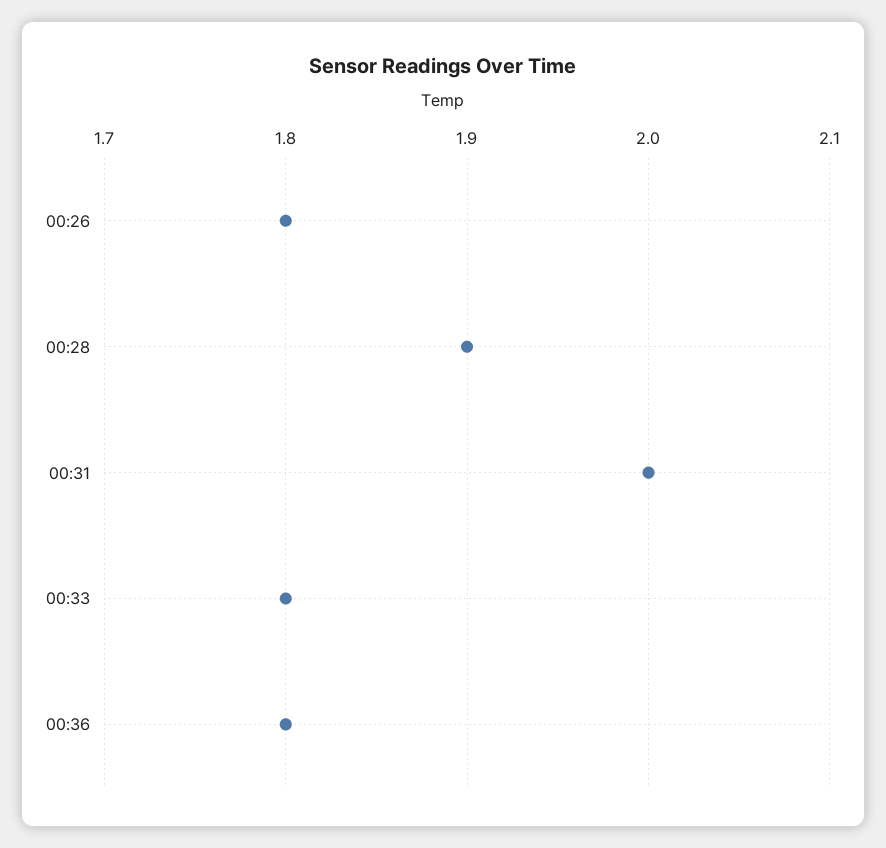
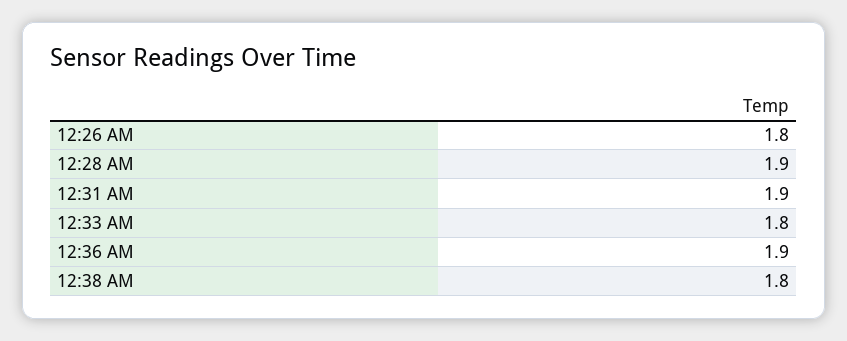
00:31: 2 -> 1.9
00:36: 1.8 -> 1.9
12:38 AM: none -> 1.8

